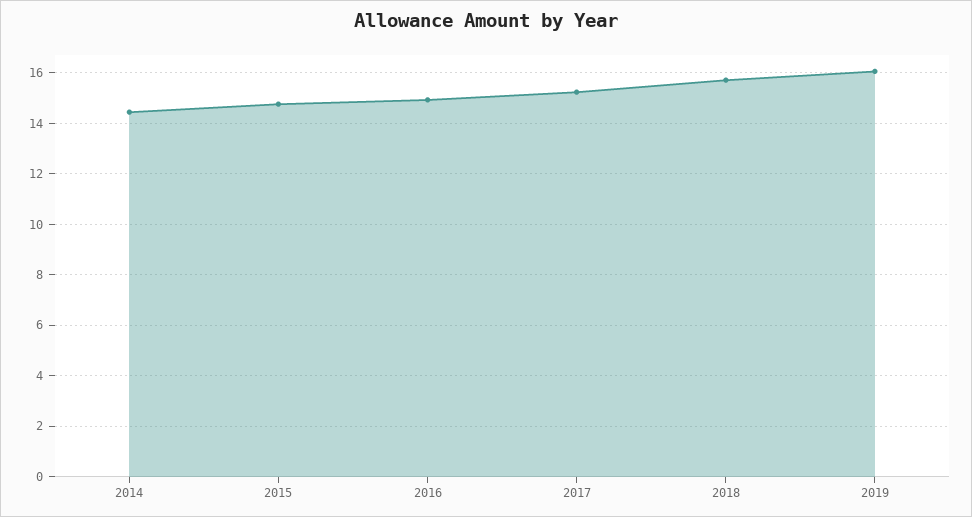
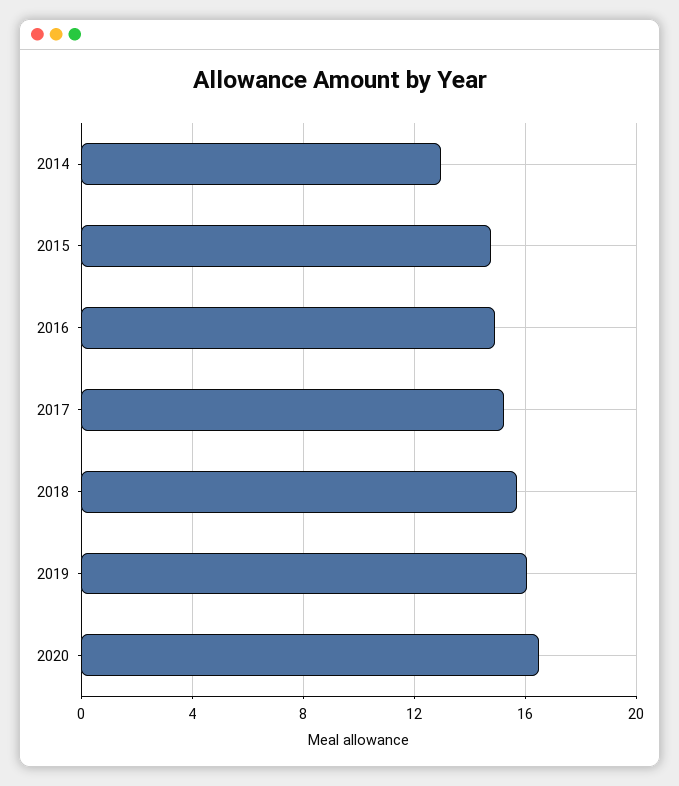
2014: 14.5 -> 13
2020: none -> 16.5

